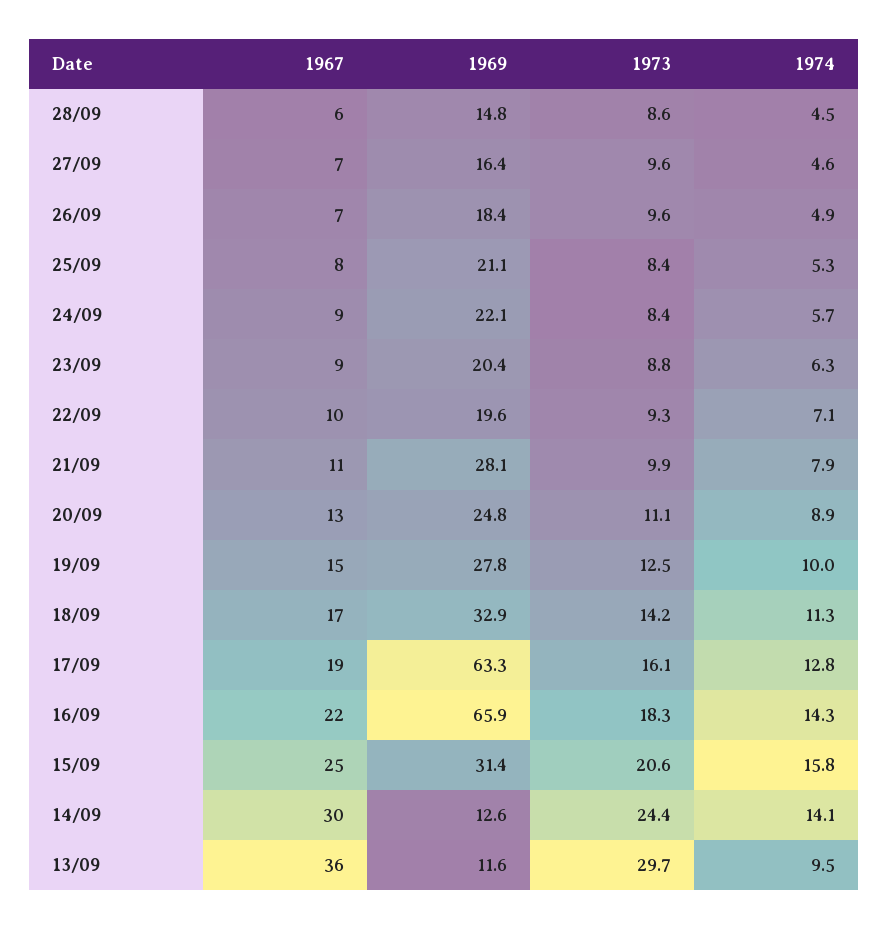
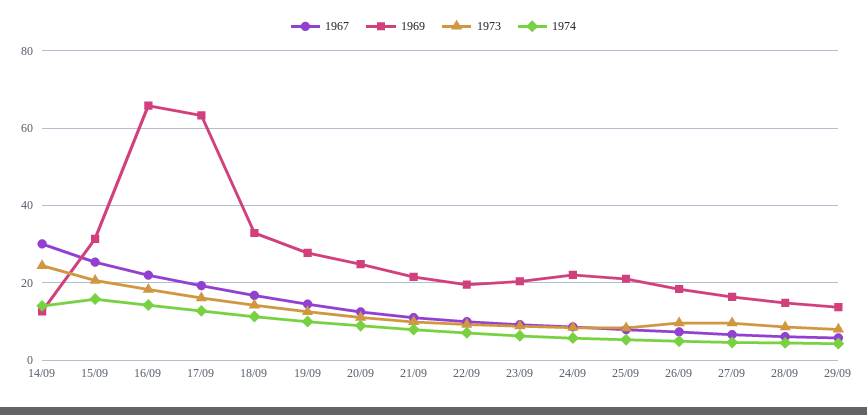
1969, 21/09: 28.1 -> 22
1967, 13/09: 36 -> none
1969, 13/09: 11.6 -> none
1973, 13/09: 29.7 -> none
1974, 13/09: 9.5 -> none
1967, 29/09: none -> 6
1969, 29/09: none -> 14
1973, 29/09: none -> 8
1974, 29/09: none -> 4

